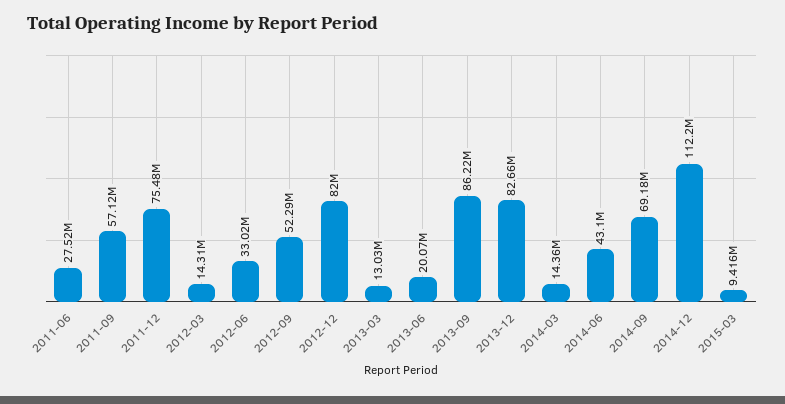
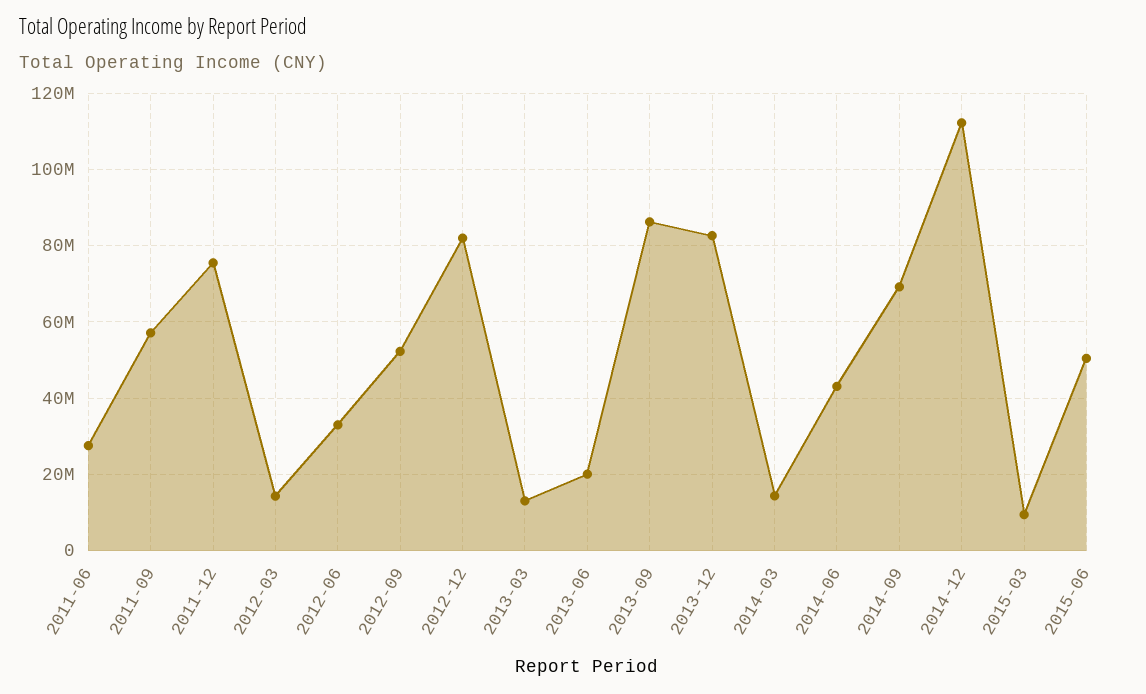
2015-06: none -> 50000000

